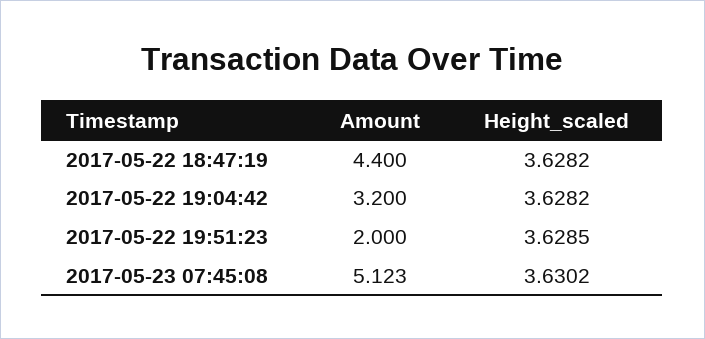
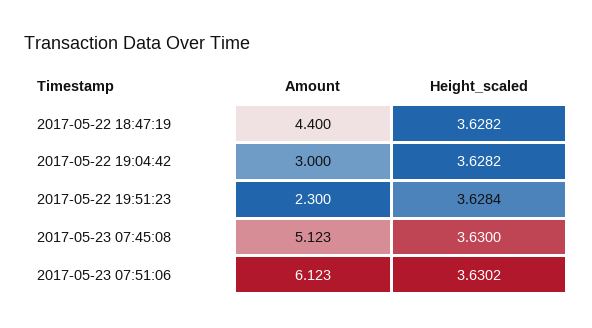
Amount, 2017-05-22 19:04:42: 3.2 -> 3
Amount, 2017-05-22 19:51:23: 2 -> 2.3
Height_scaled, 2017-05-22 19:51:23: 3.6285 -> 3.6284
Height_scaled, 2017-05-23 07:45:08: 3.6302 -> 3.63
Amount, 2017-05-23 07:51:06: none -> 6.123
Height_scaled, 2017-05-23 07:51:06: none -> 3.6302

